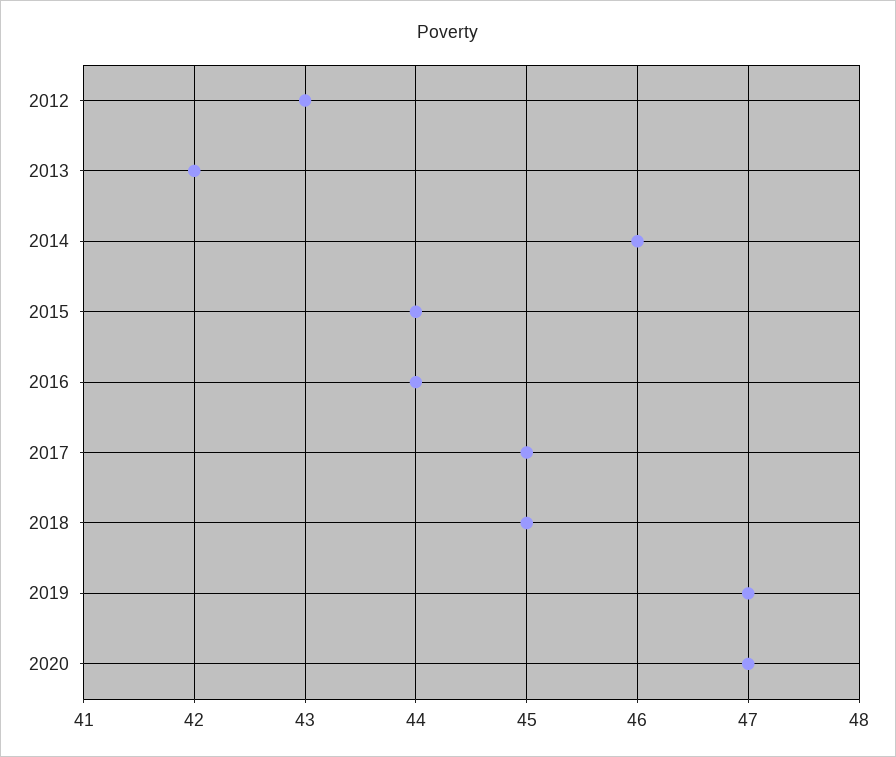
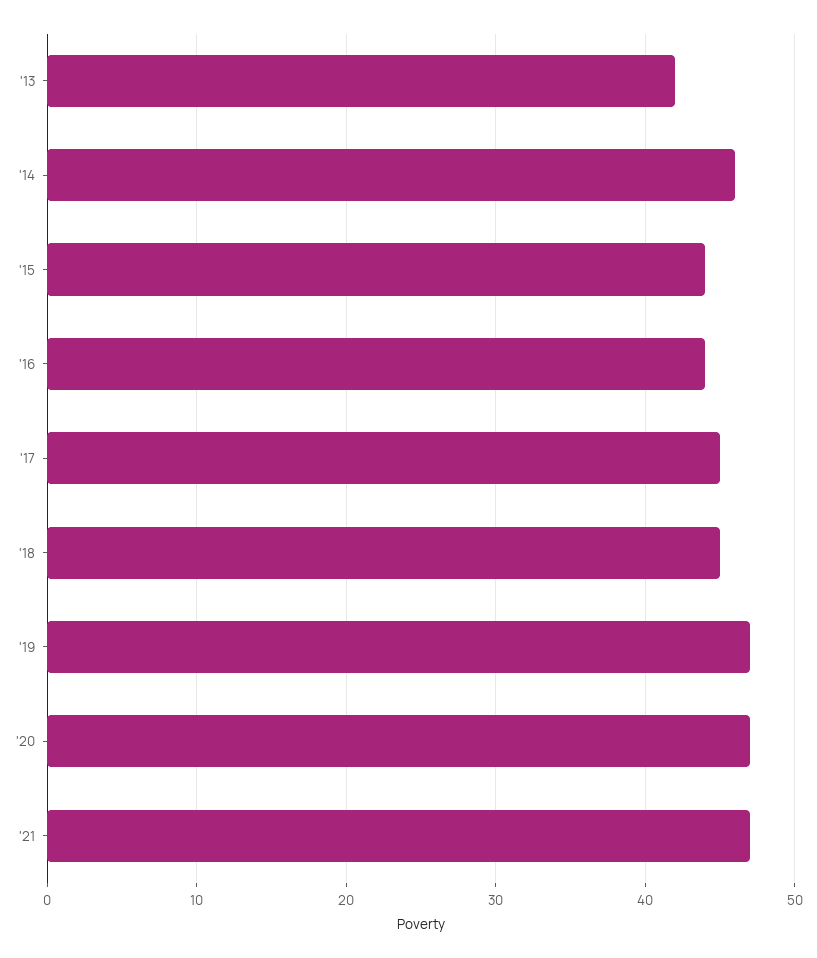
2012: 43 -> none
'21: none -> 47

